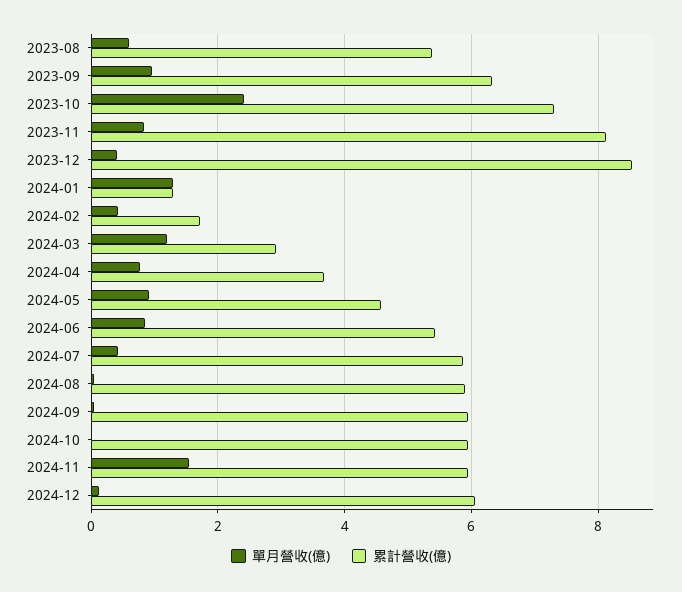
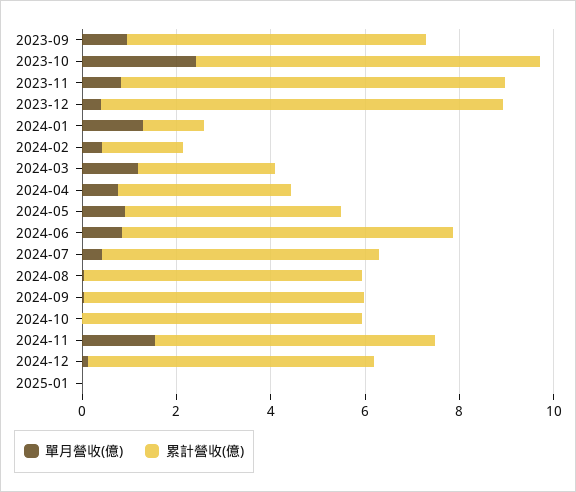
單月營收(億), 2023-08: 0.6 -> none
累計營收(億), 2023-08: 5.4 -> none
累計營收(億), 2024-06: 5.4 -> 7
單月營收(億), 2025-01: none -> 0
累計營收(億), 2025-01: none -> 0

